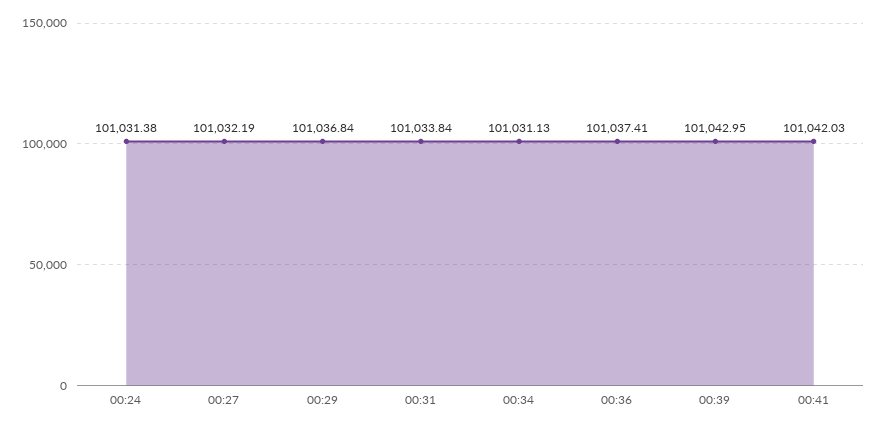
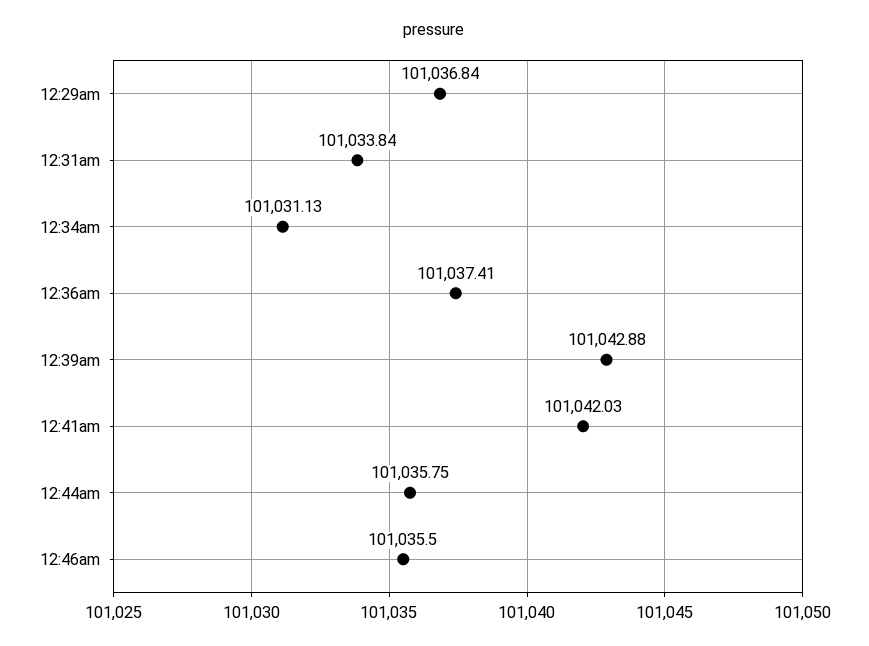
00:24: 101031.38 -> none
00:27: 101032.19 -> none
00:39: 101042.95 -> 101042.88
12:44am: none -> 101035.75
12:46am: none -> 101035.5

